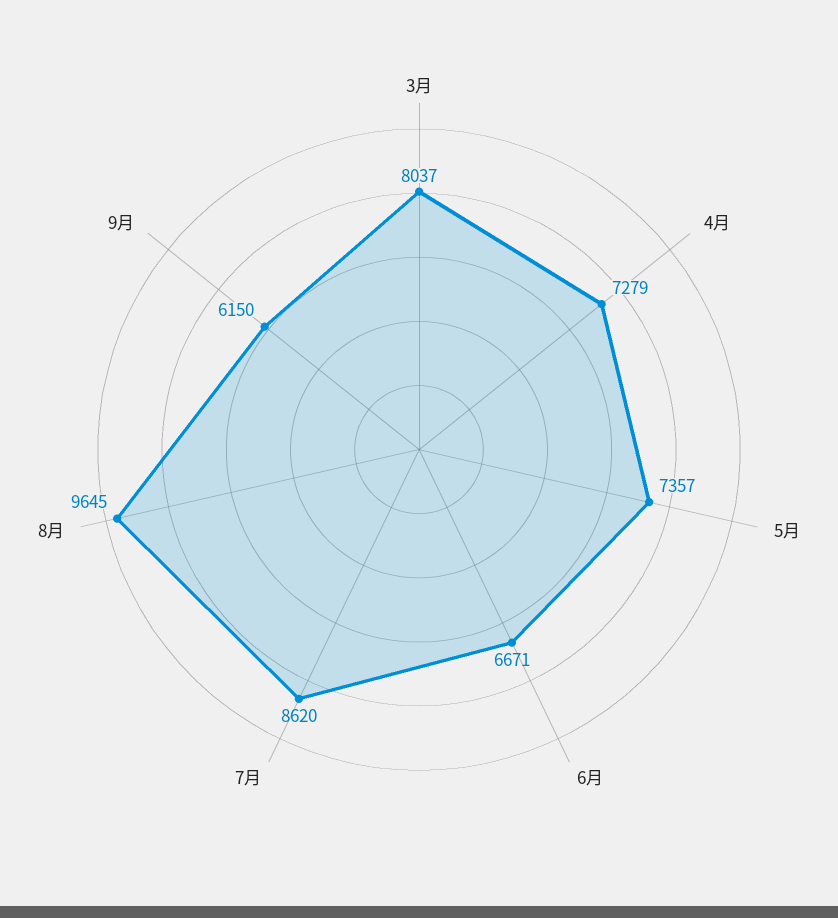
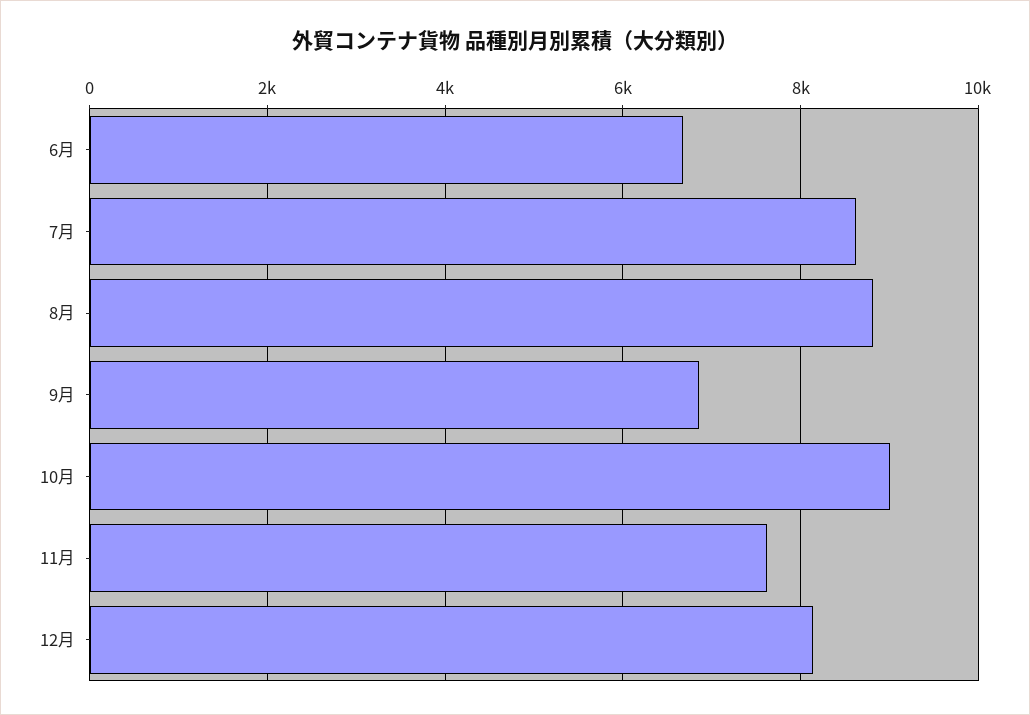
3月: 8037 -> none
4月: 7279 -> none
5月: 7357 -> none
8月: 9645 -> 8800
9月: 6150 -> 6800
10月: none -> 9000
11月: none -> 7600
12月: none -> 8200

